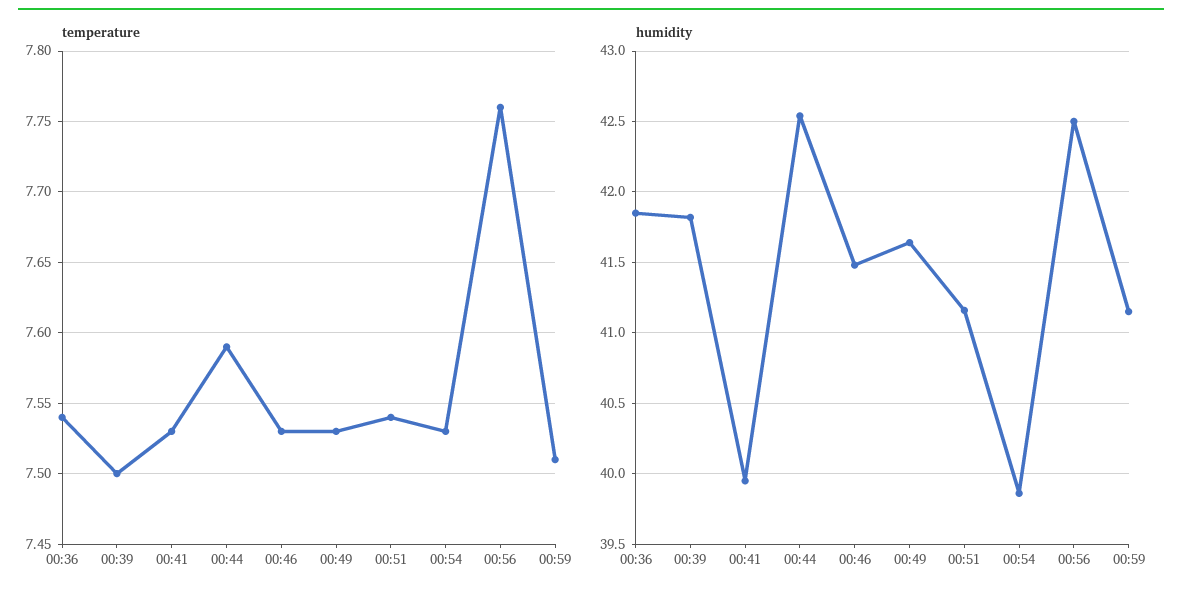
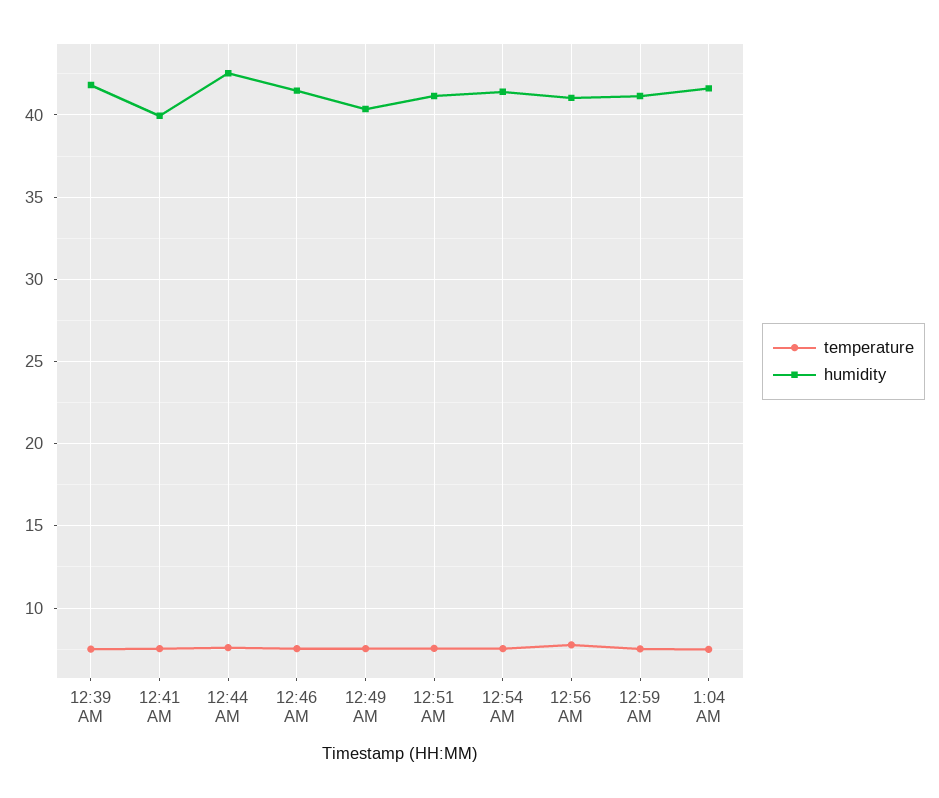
temperature, 00:36: 7.54 -> none
humidity, 00:36: 41.85 -> none
humidity, 00:49: 41.65 -> 40.5
humidity, 00:54: 39.85 -> 41.5
humidity, 00:56: 42.5 -> 41
temperature, 1:04 AM: none -> 7.5
humidity, 1:04 AM: none -> 41.5

